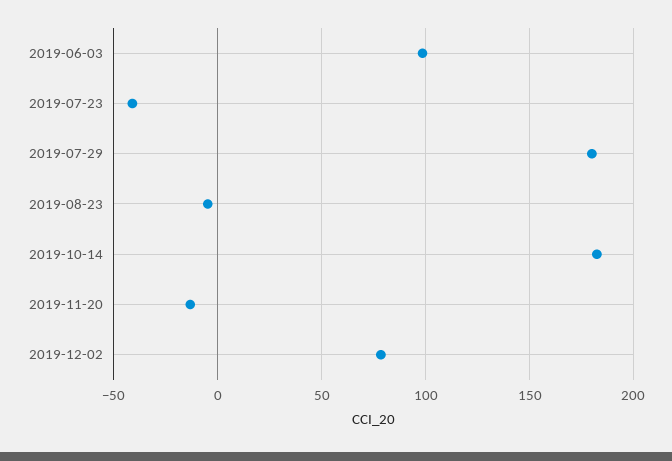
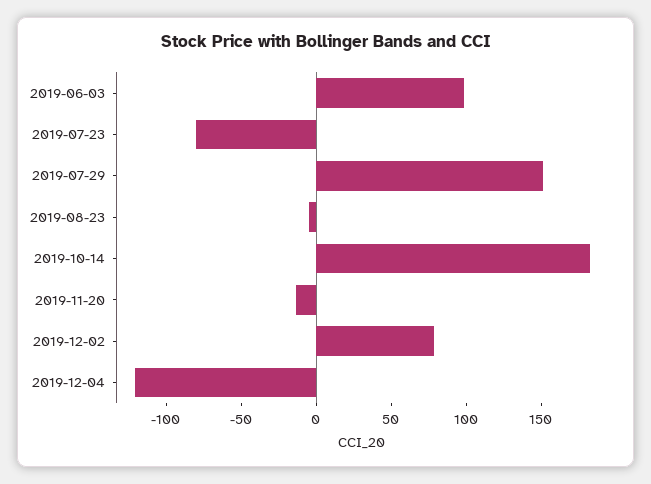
2019-07-23: -40 -> -80
2019-07-29: 180 -> 150
2019-12-04: none -> -120

